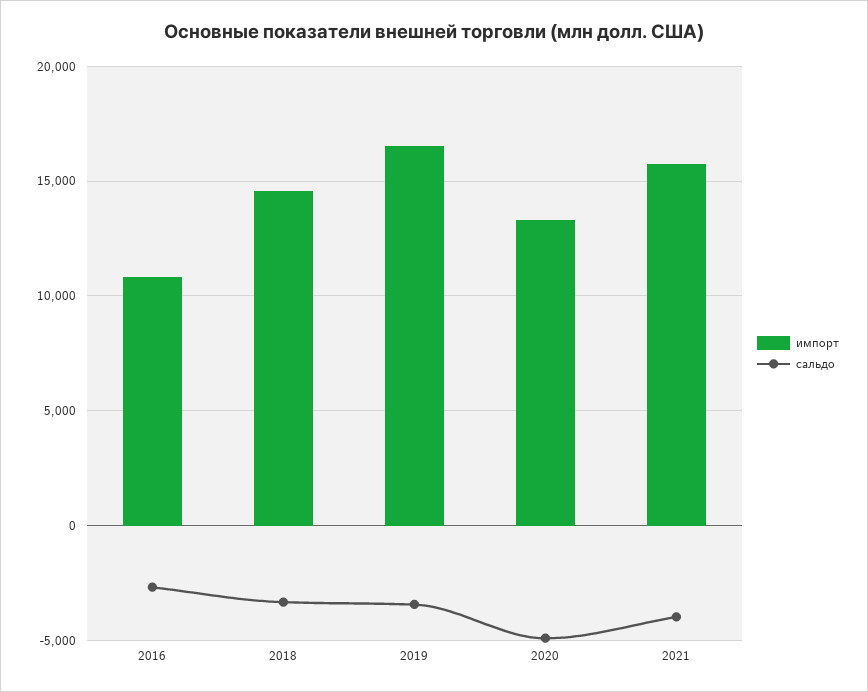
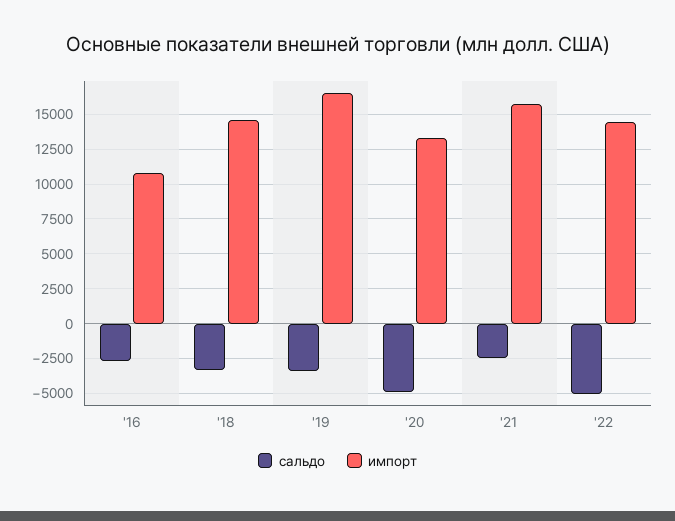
сальдо, 2021: -4000 -> -2500
сальдо, '22: none -> -5000
импорт, '22: none -> 14500

